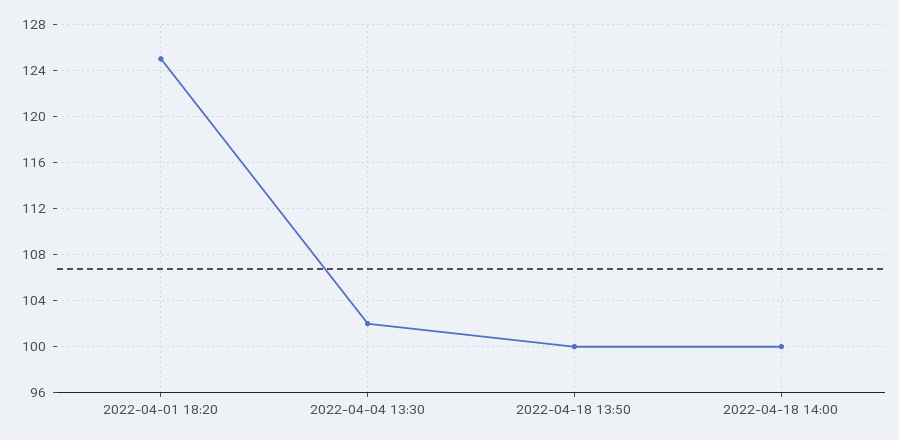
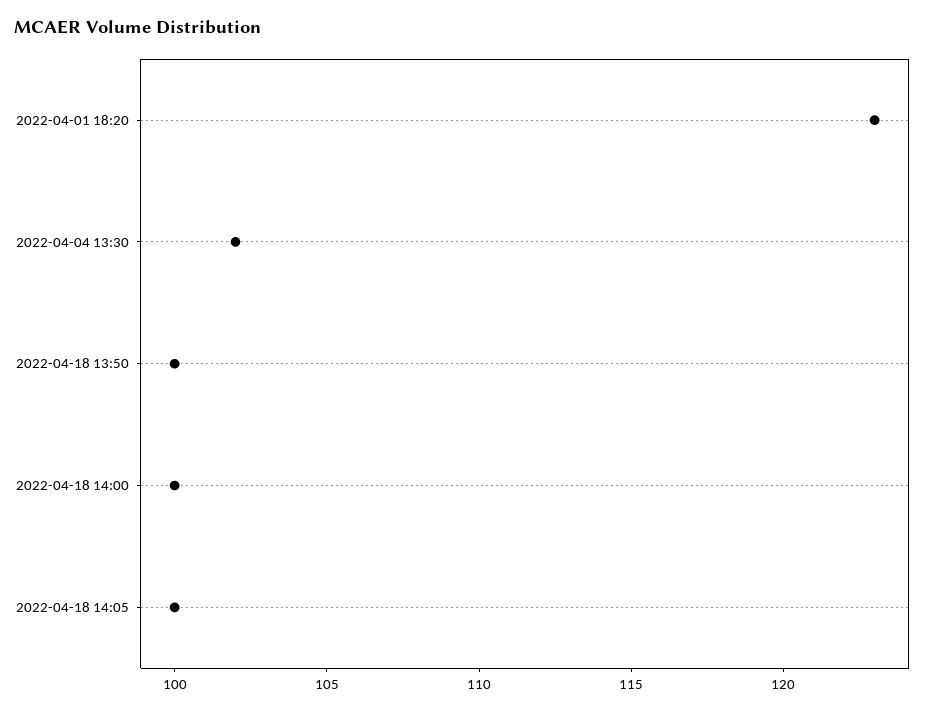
2022-04-01 18:20: 125 -> 123
2022-04-18 14:05: none -> 100

